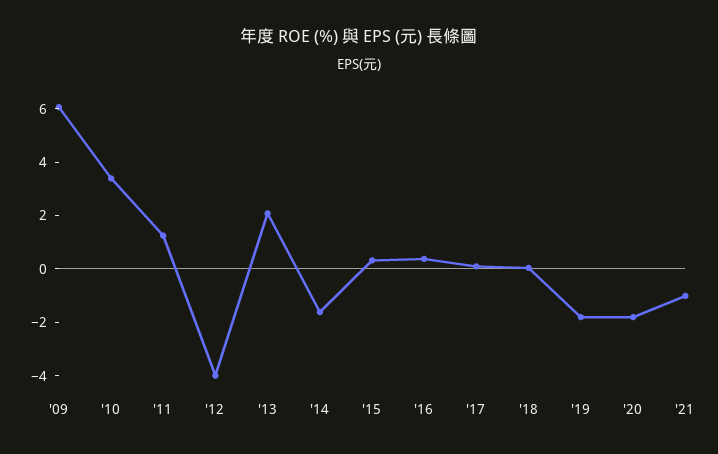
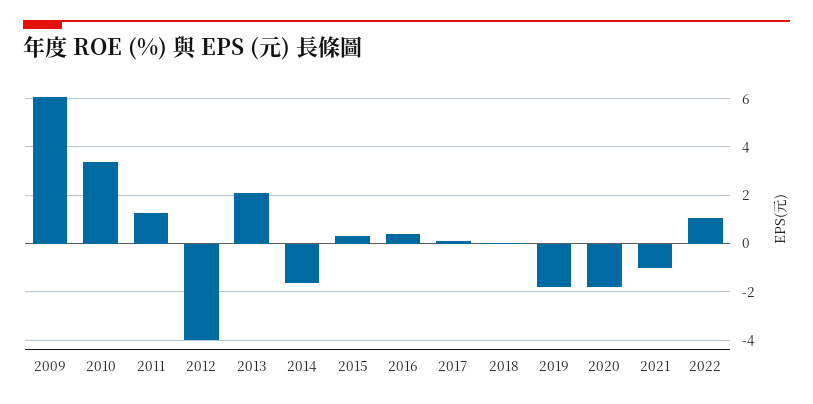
2022: none -> 1

